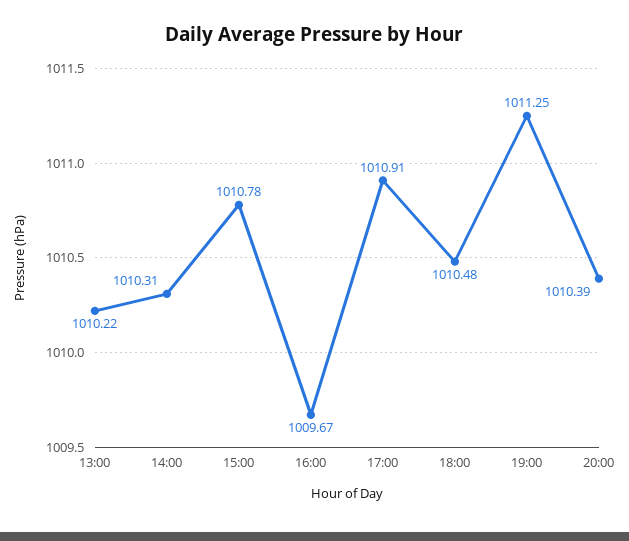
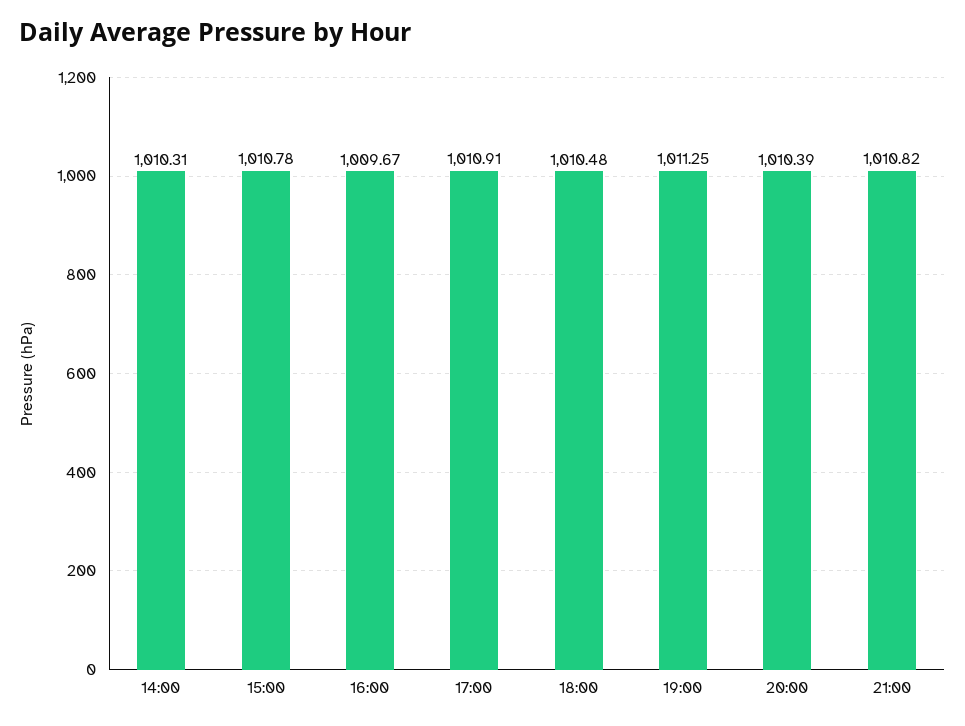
13:00: 1010.22 -> none
21:00: none -> 1010.82

